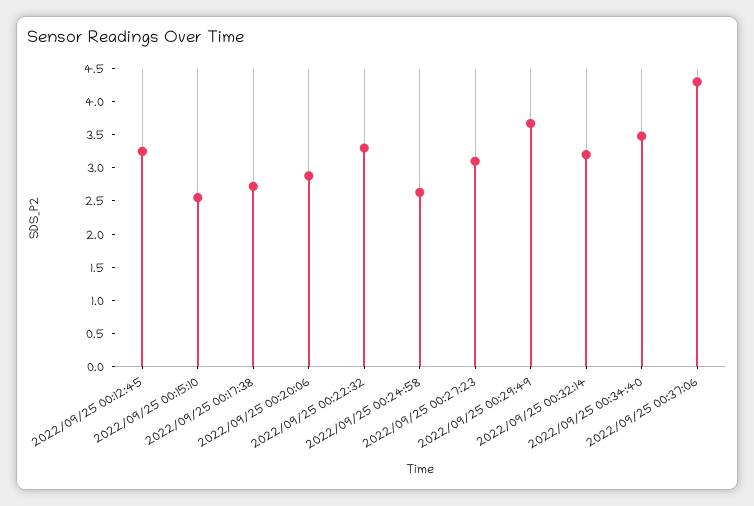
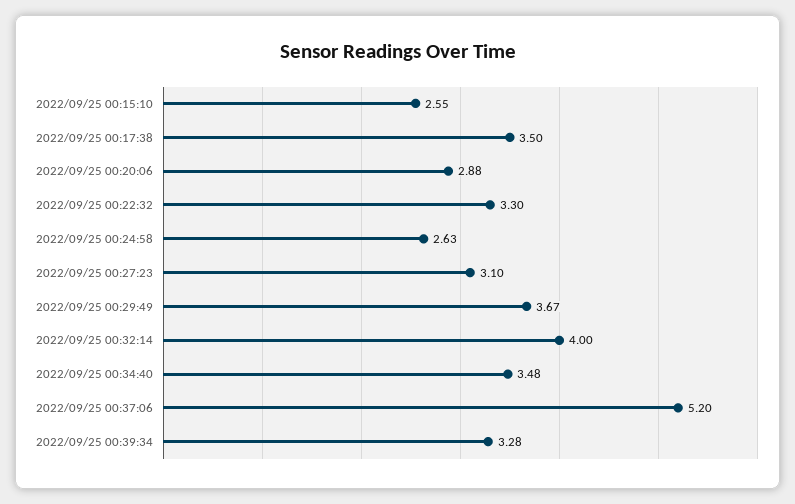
2022/09/25 00:12:45: 3.25 -> none
2022/09/25 00:17:38: 2.75 -> 3.5
2022/09/25 00:32:14: 3.25 -> 4
2022/09/25 00:37:06: 4.25 -> 5.2
2022/09/25 00:39:34: none -> 3.28

